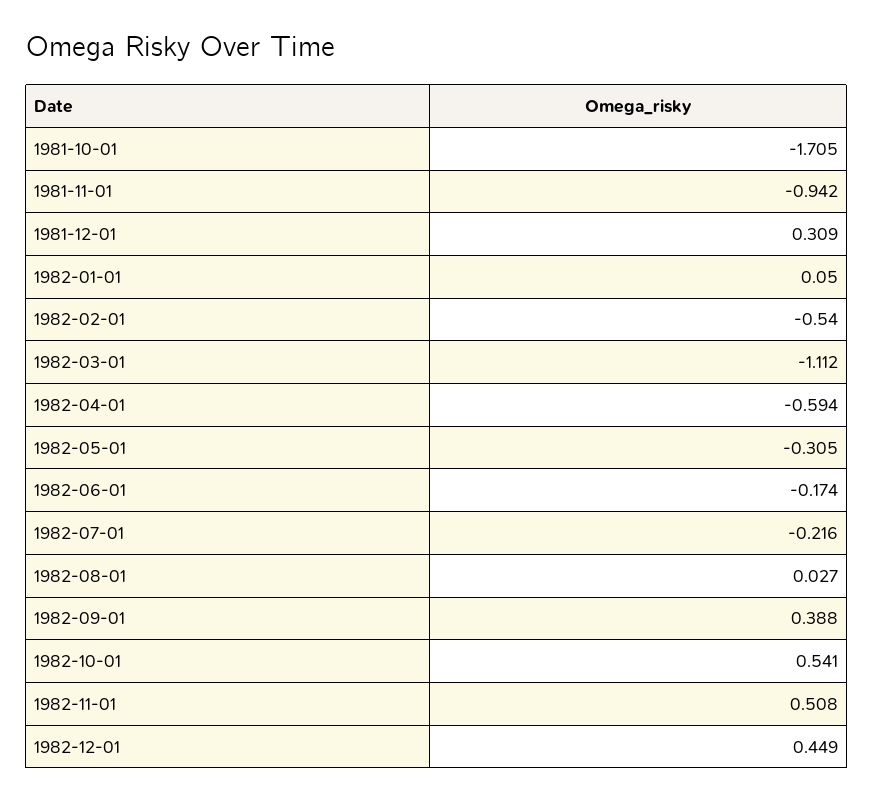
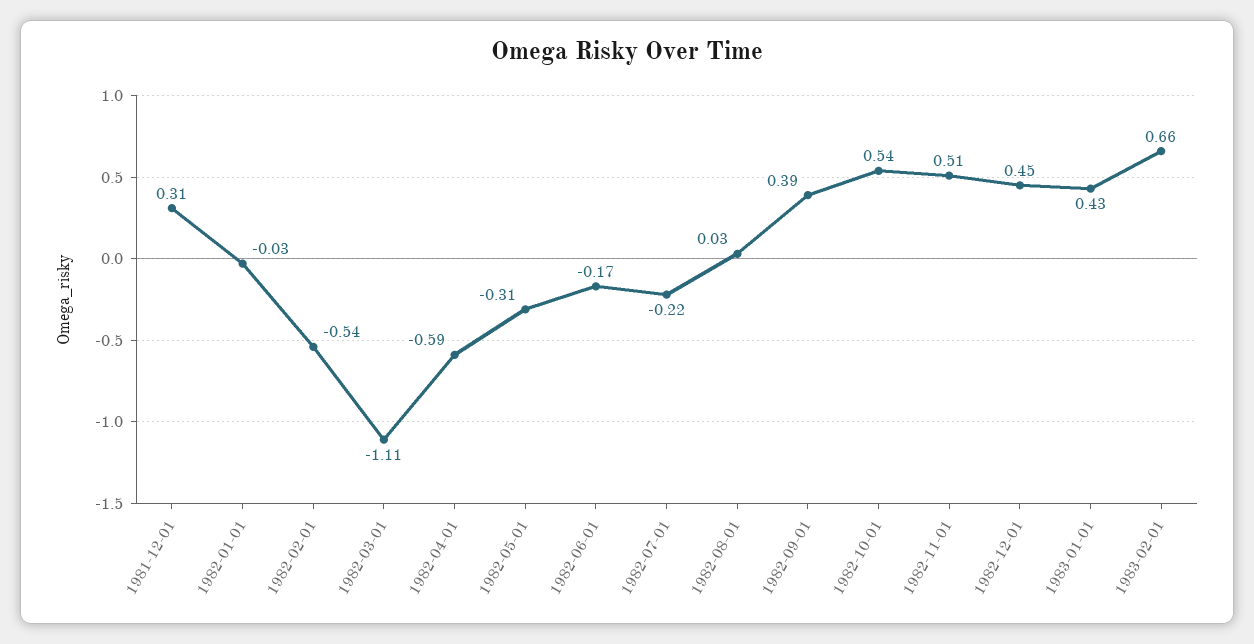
1981-10-01: -1.705 -> none
1981-11-01: -0.942 -> none
1982-01-01: 0.05 -> -0.03
1983-01-01: none -> 0.43
1983-02-01: none -> 0.66

